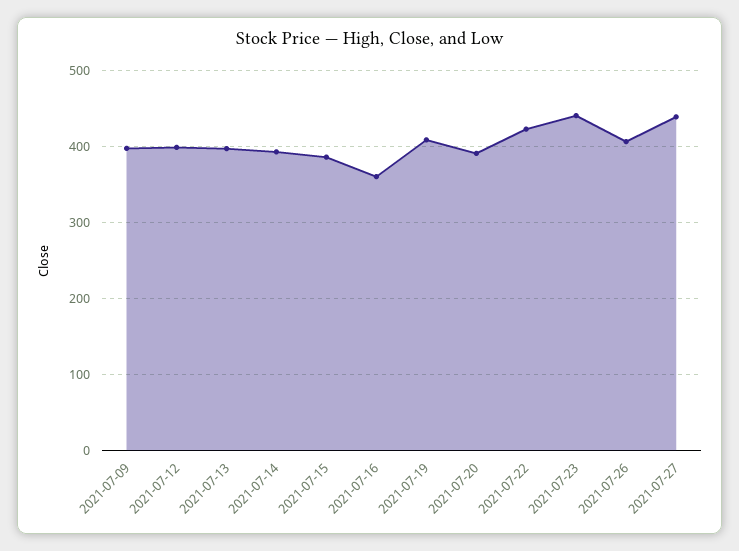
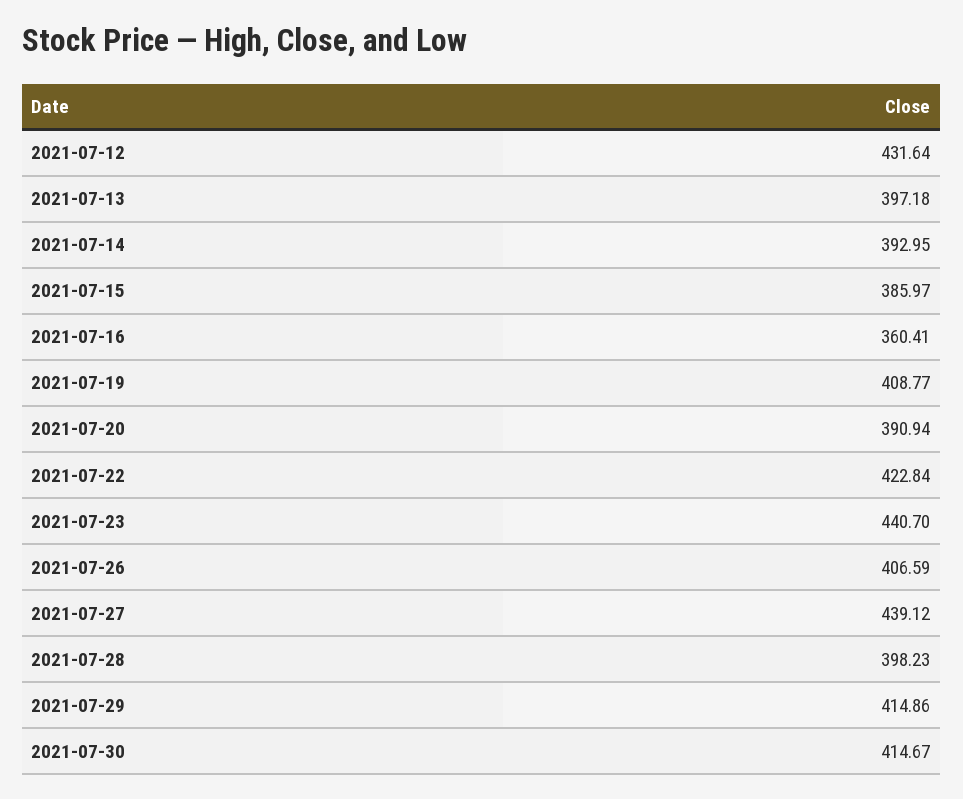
2021-07-09: 400 -> none
2021-07-12: 400 -> 431.64
2021-07-28: none -> 398.23
2021-07-29: none -> 414.86
2021-07-30: none -> 414.67

